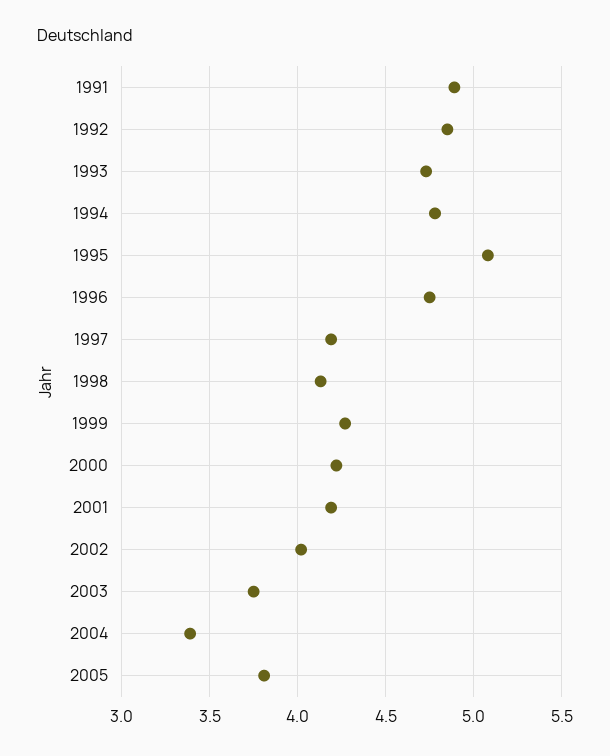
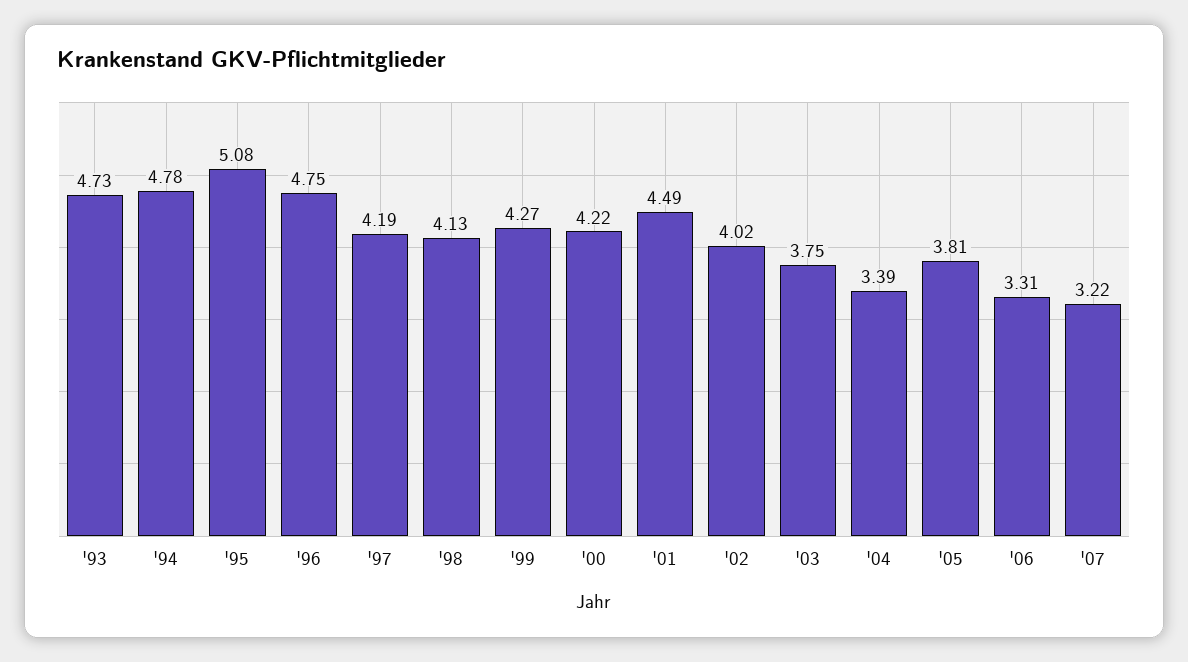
1991: 4.9 -> none
1992: 4.85 -> none
2001: 4.2 -> 4.49
'06: none -> 3.31
'07: none -> 3.22

